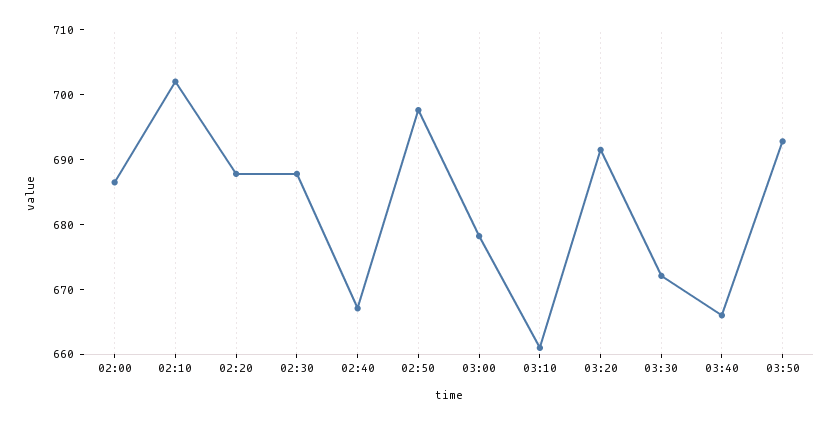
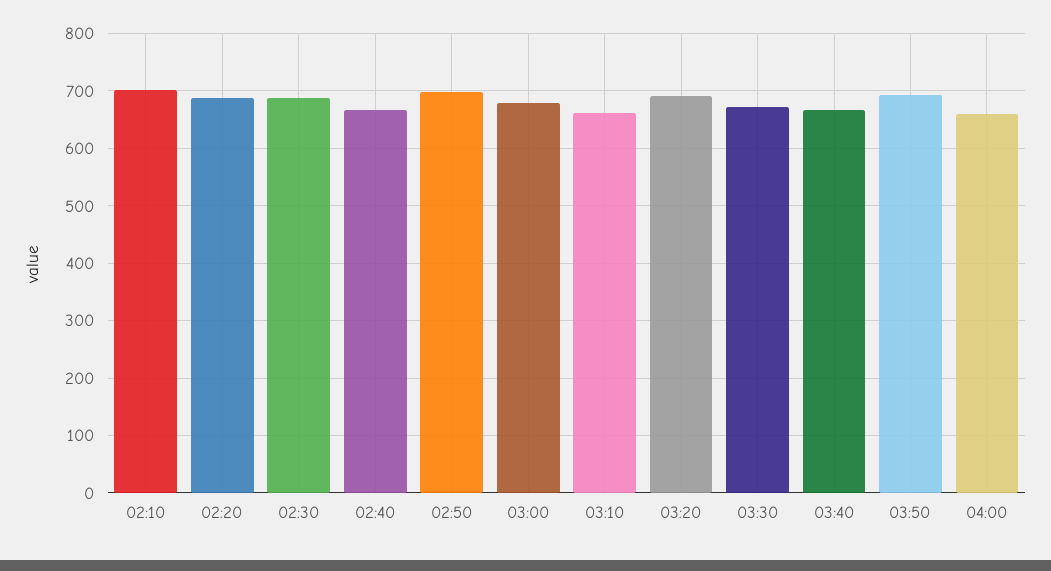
02:00: 686 -> none
04:00: none -> 660

